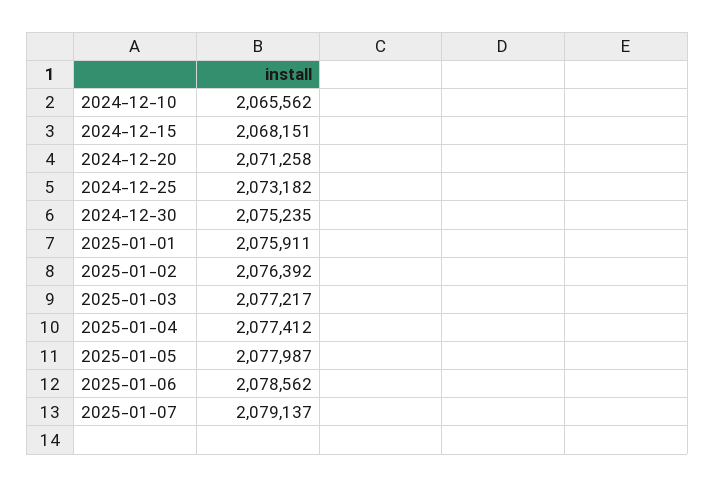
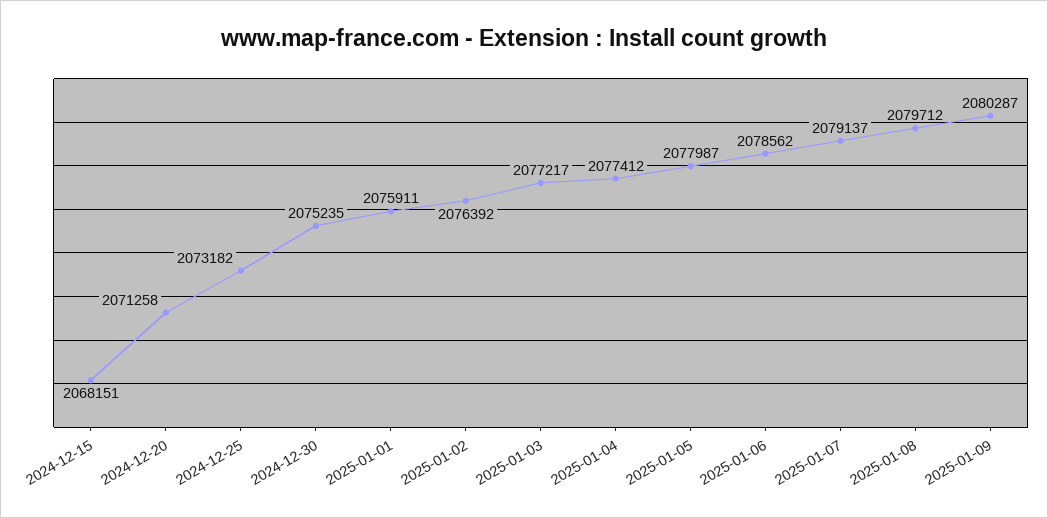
2024-12-10: 2065562 -> none
2025-01-08: none -> 2079712
2025-01-09: none -> 2080287

